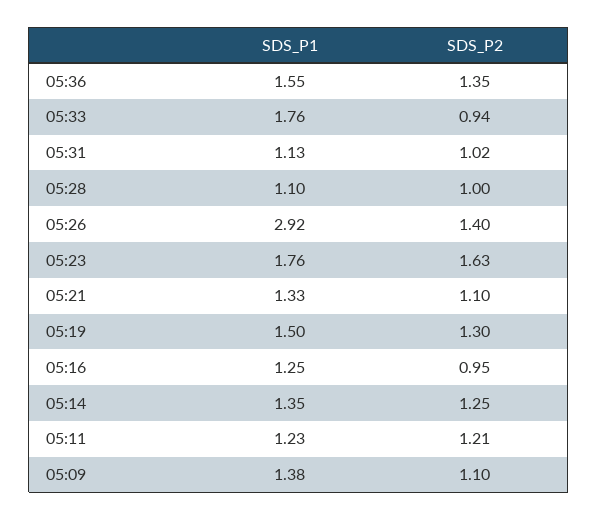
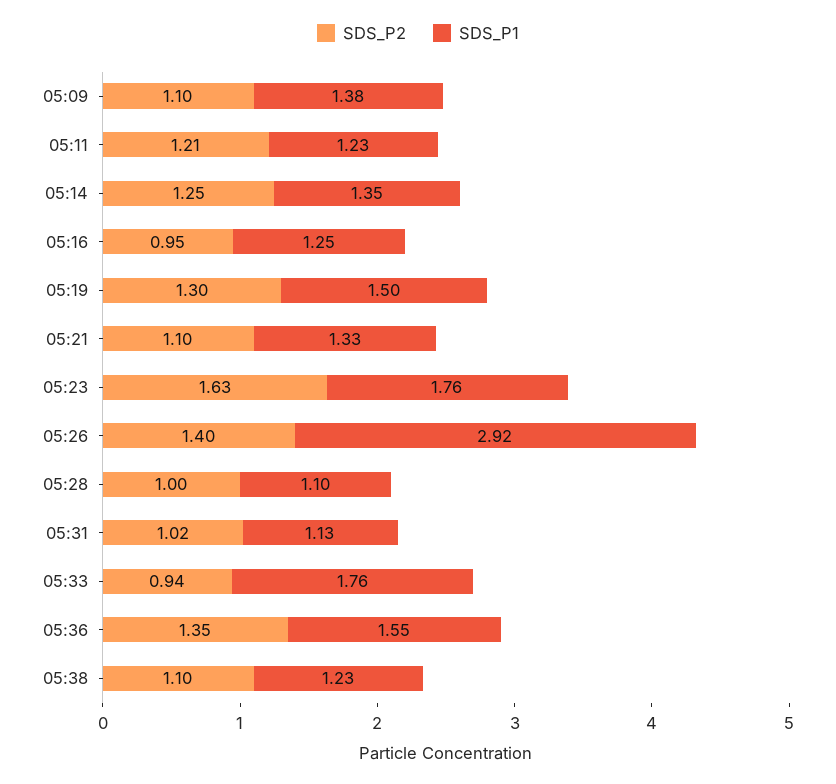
SDS_P2, 05:38: none -> 1.1
SDS_P1, 05:38: none -> 1.23

